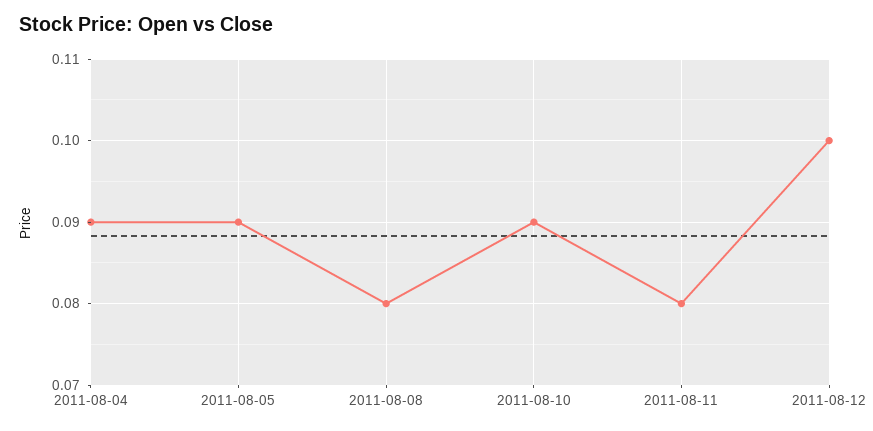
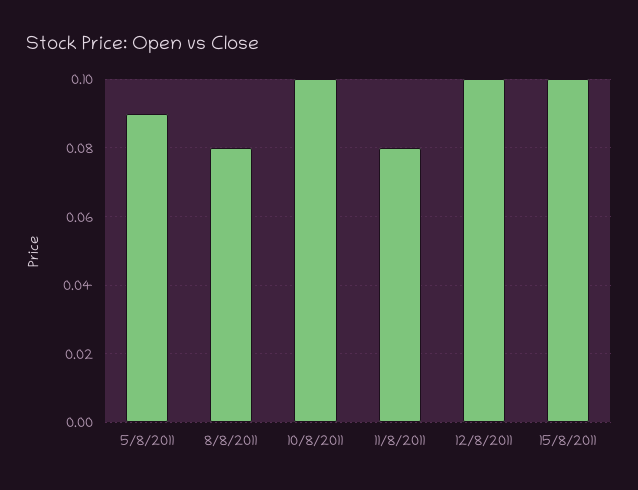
2011-08-04: 0.09 -> none
2011-08-10: 0.09 -> 0.1
15/8/2011: none -> 0.1

